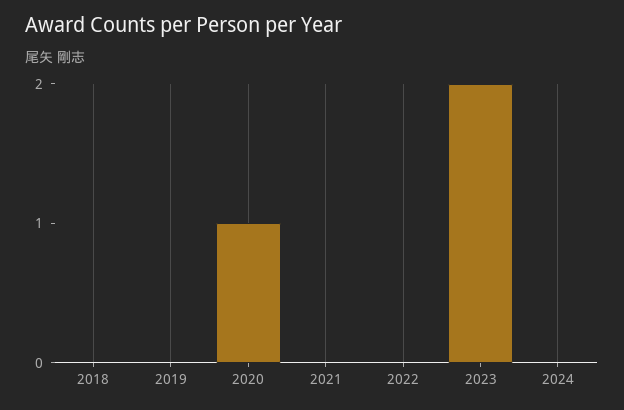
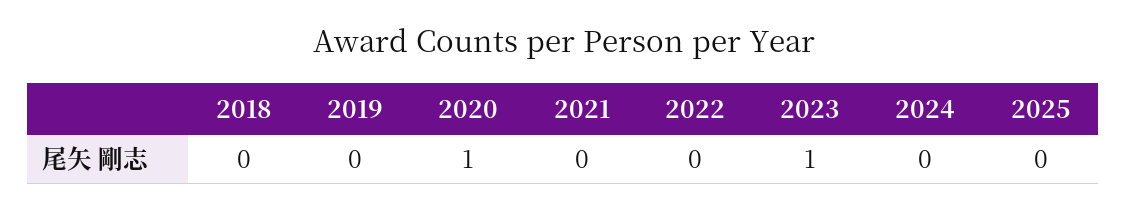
2023: 2 -> 1
2025: none -> 0

